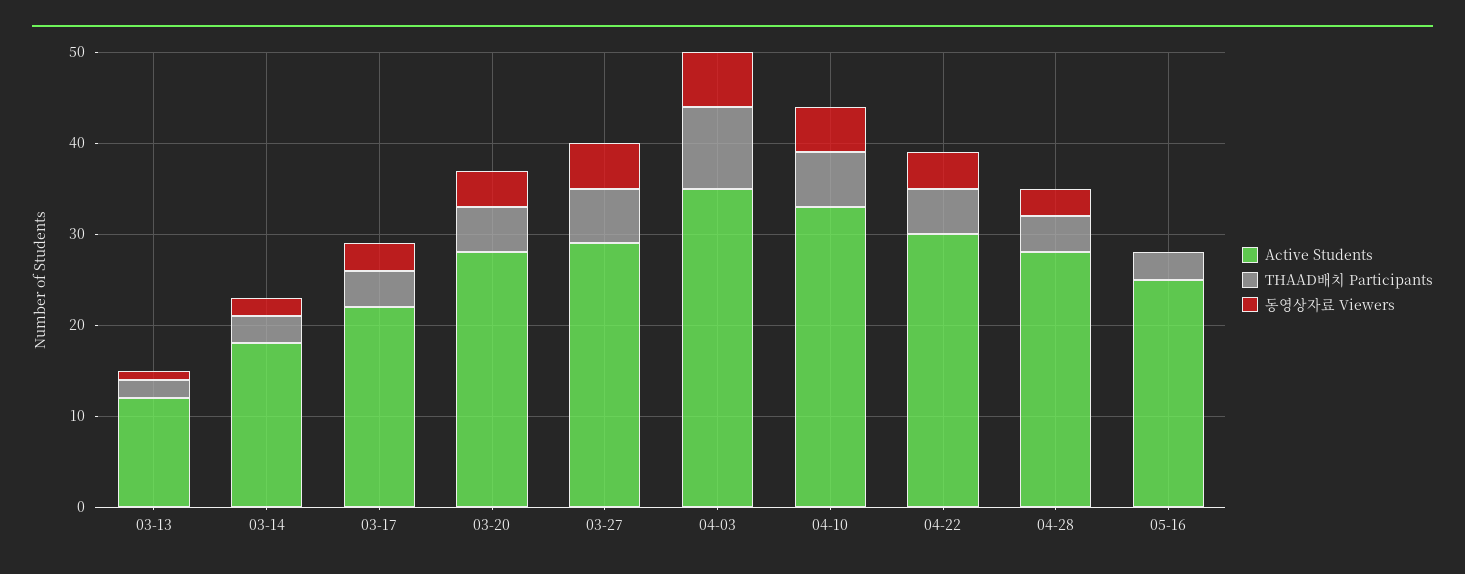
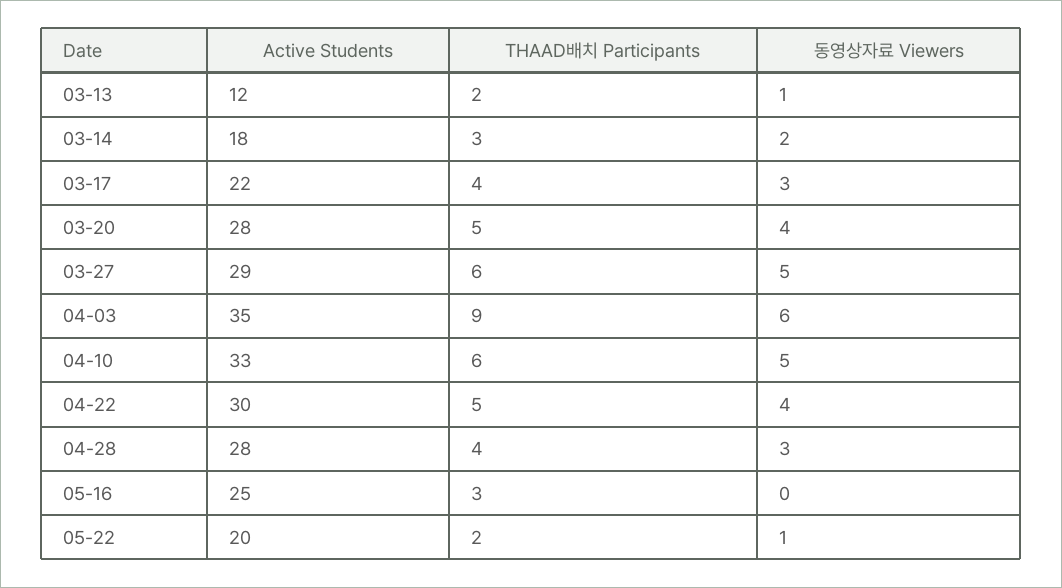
Active Students, 05-22: none -> 20
THAAD배치 Participants, 05-22: none -> 2
동영상자료 Viewers, 05-22: none -> 1

